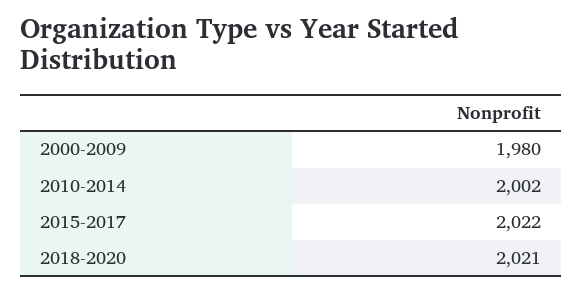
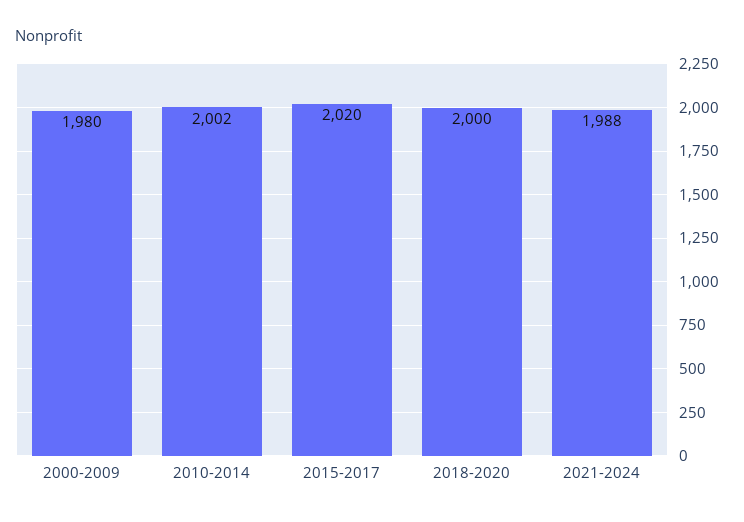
2015-2017: 2022 -> 2020
2018-2020: 2021 -> 2000
2021-2024: none -> 1988

